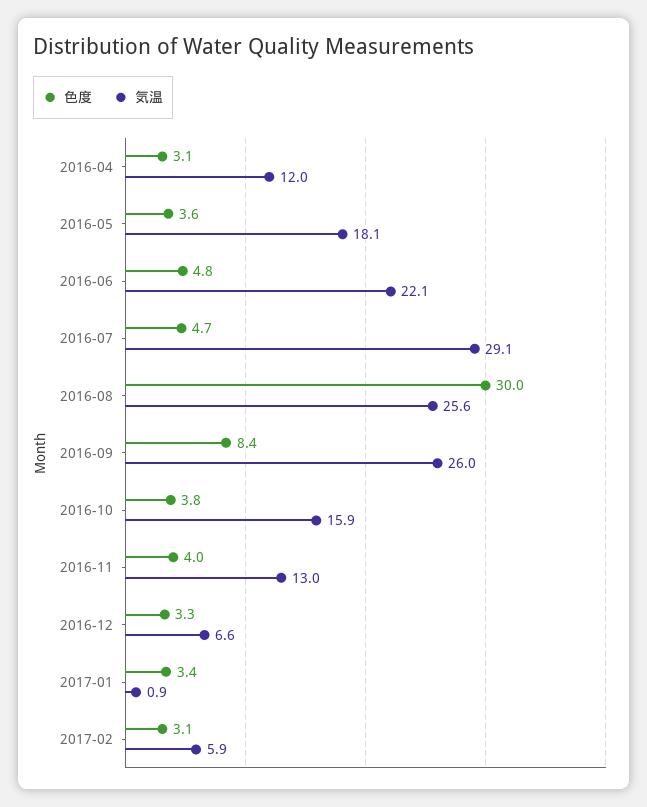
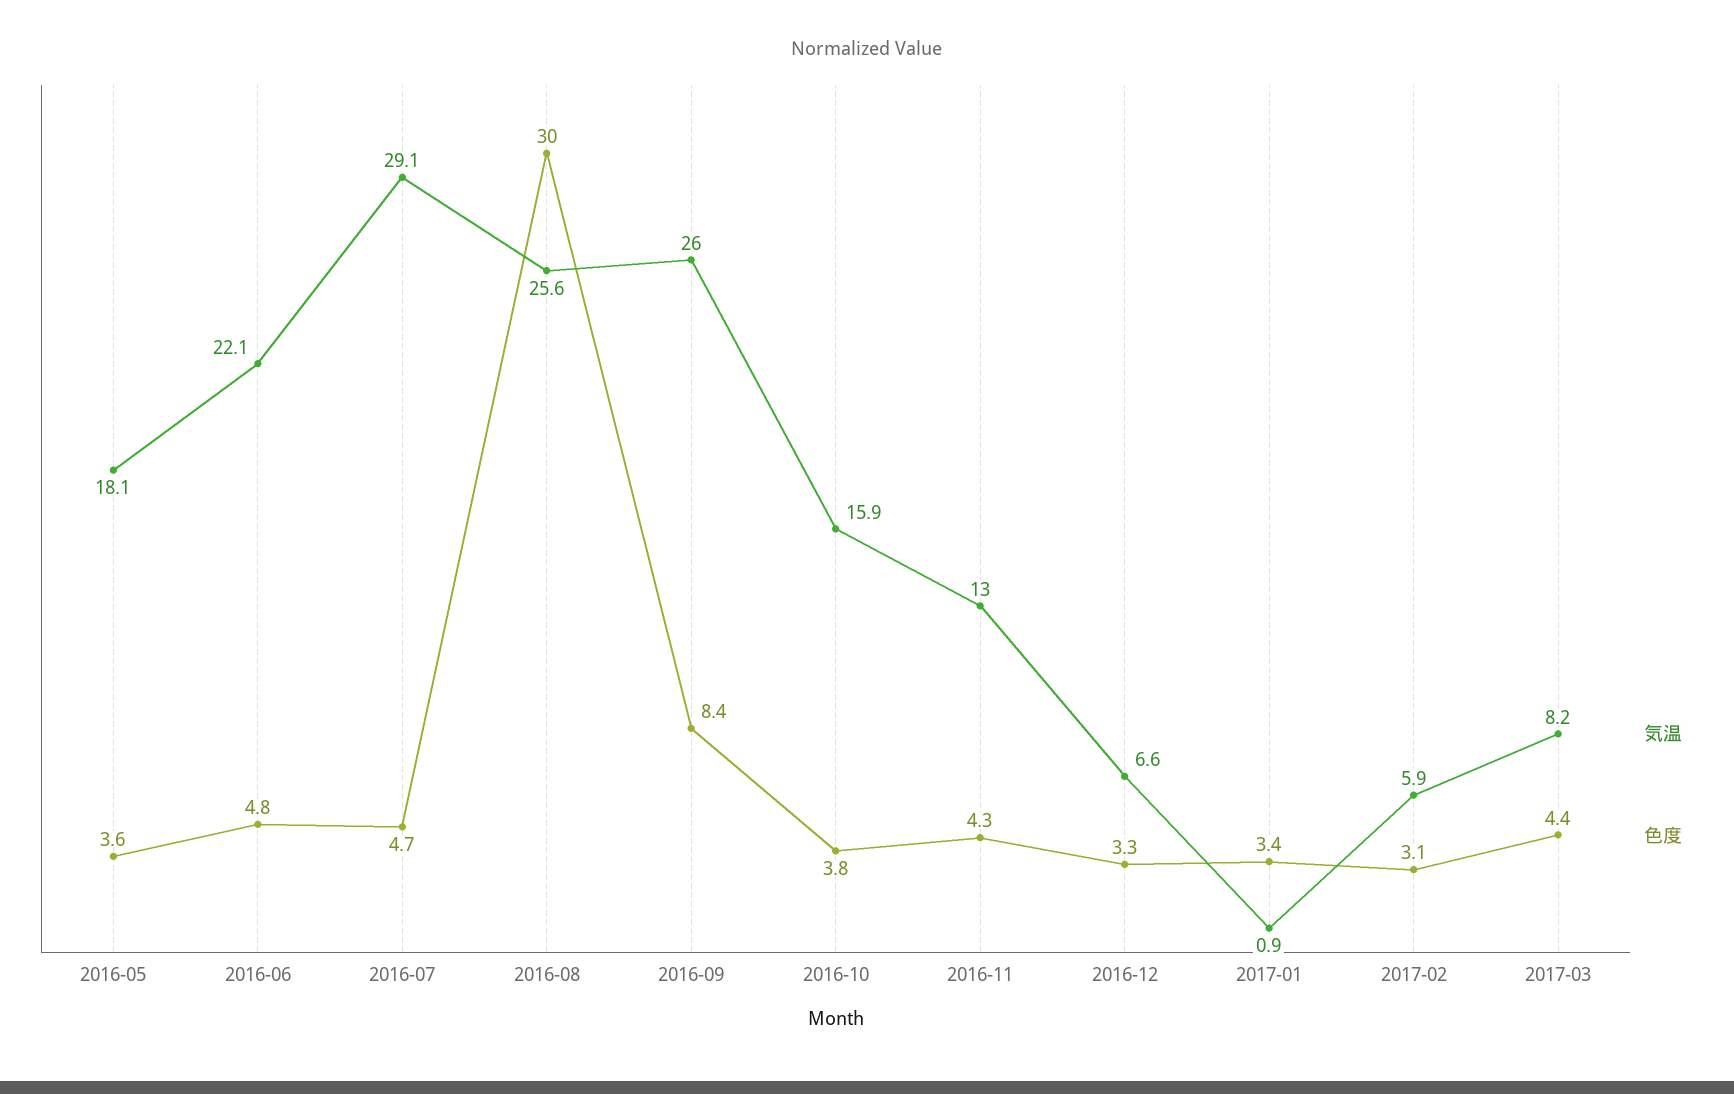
色度, 2016-04: 3.1 -> none
気温, 2016-04: 12 -> none
色度, 2016-11: 4 -> 4.3
気温, 2017-03: none -> 8.2
色度, 2017-03: none -> 4.4

